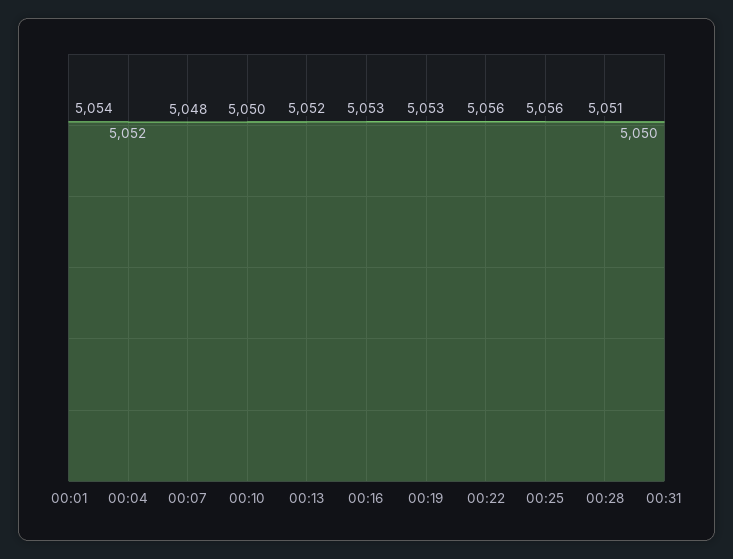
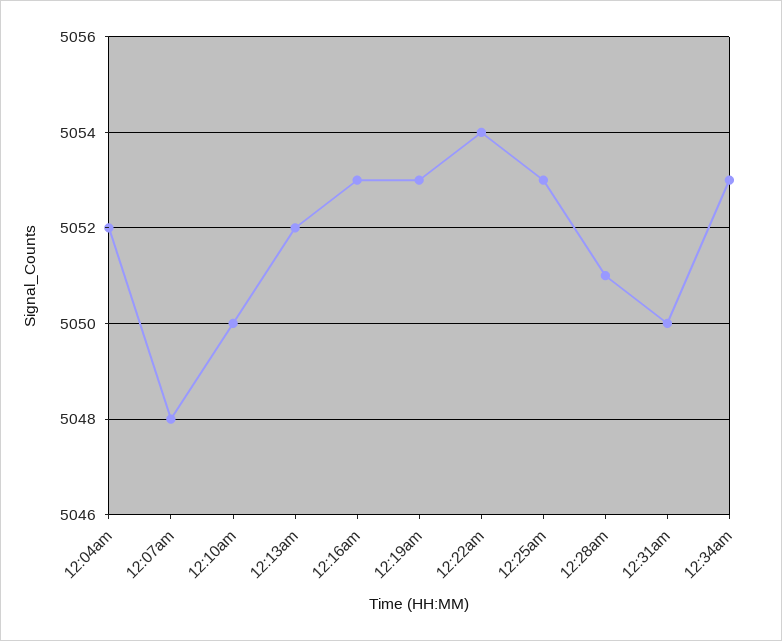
00:01: 5054 -> none
00:22: 5056 -> 5054
00:25: 5056 -> 5053
12:34am: none -> 5053

